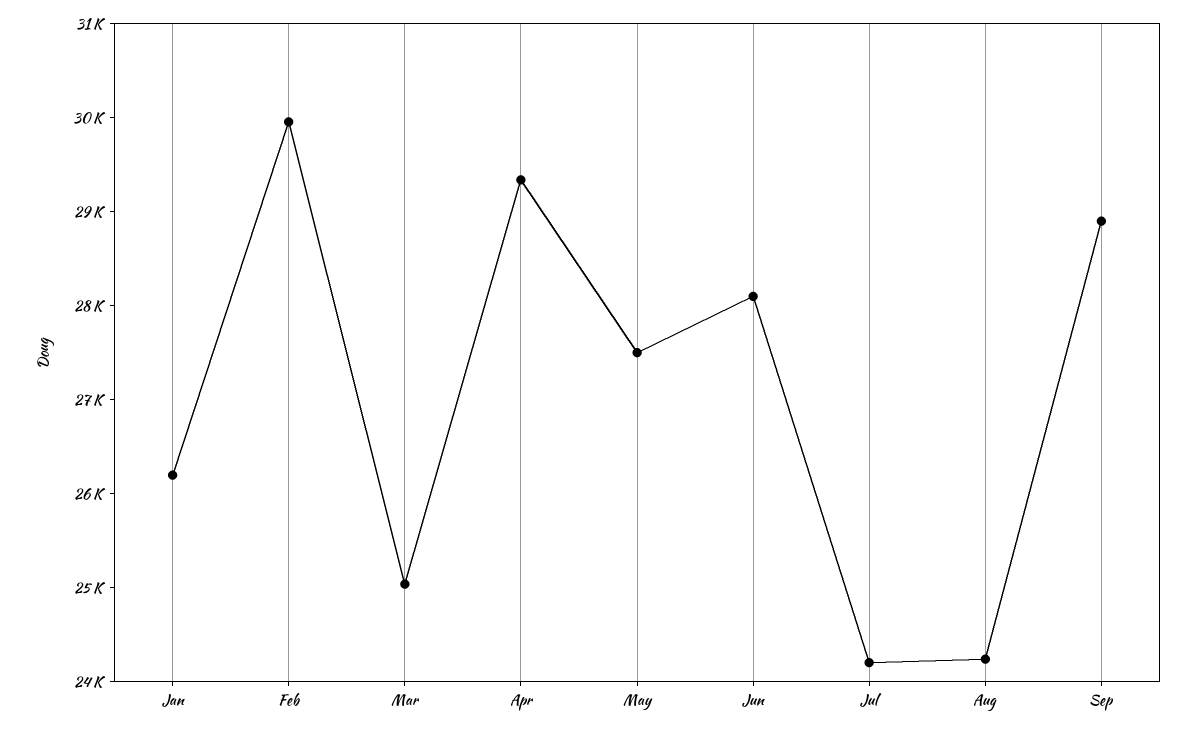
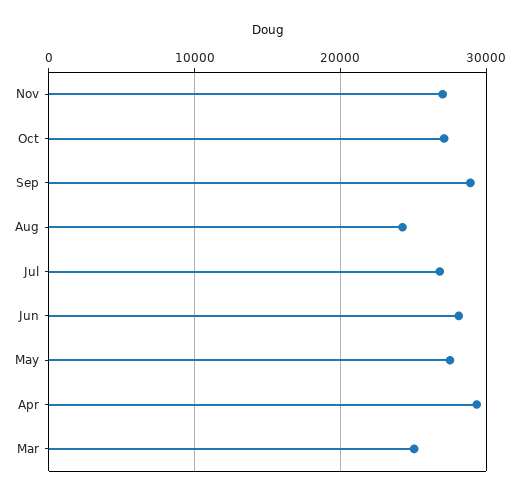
Jan: 26200 -> none
Feb: 30000 -> none
Jul: 24200 -> 27000
Nov: none -> 27000
Oct: none -> 27000

